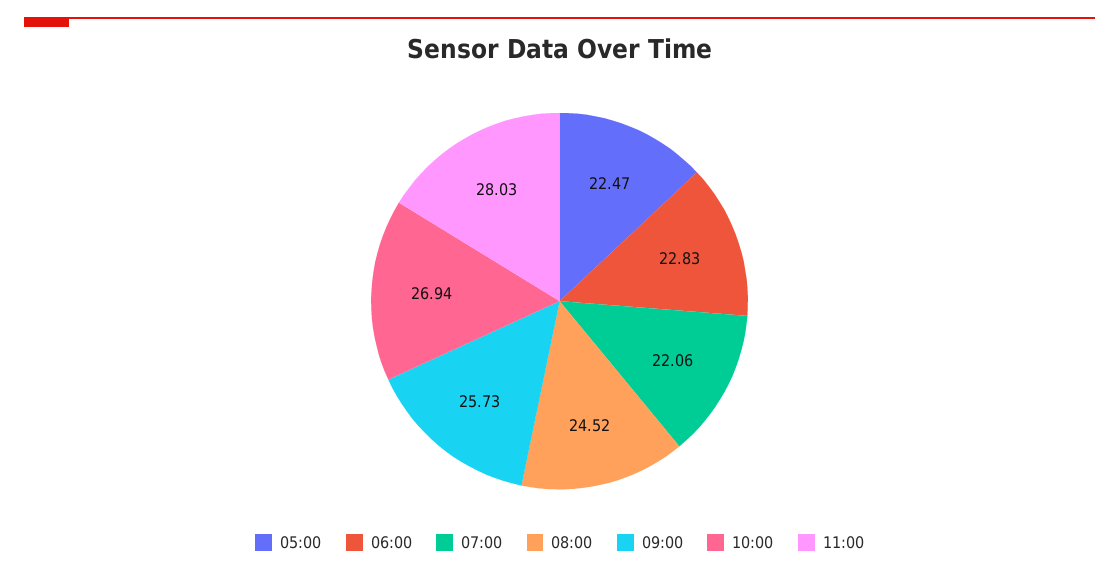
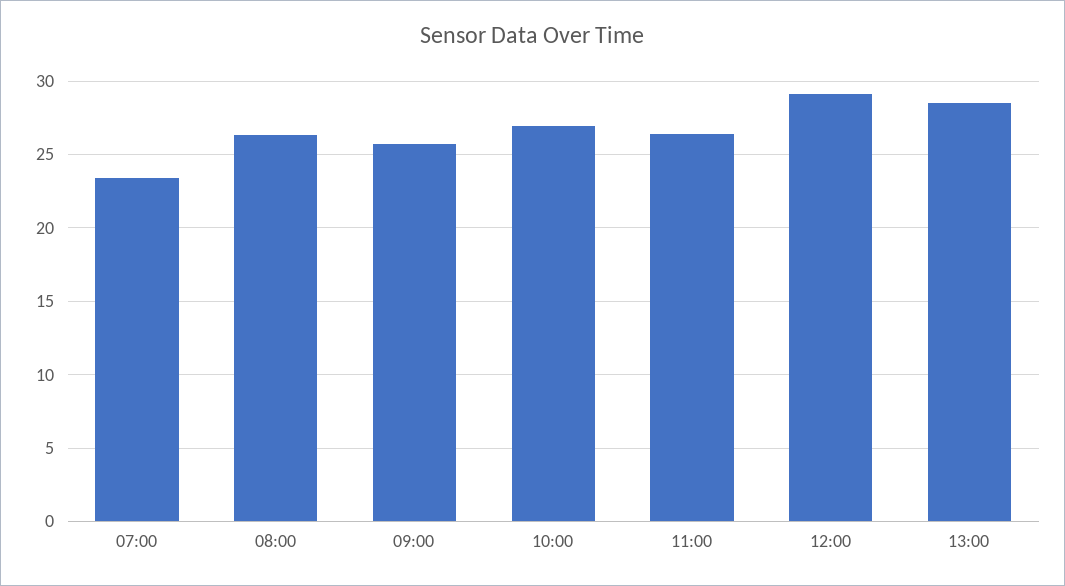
05:00: 22.47 -> none
06:00: 22.83 -> none
07:00: 22.06 -> 23.5
08:00: 24.52 -> 26.5
11:00: 28.03 -> 26.5
12:00: none -> 29
13:00: none -> 28.5

